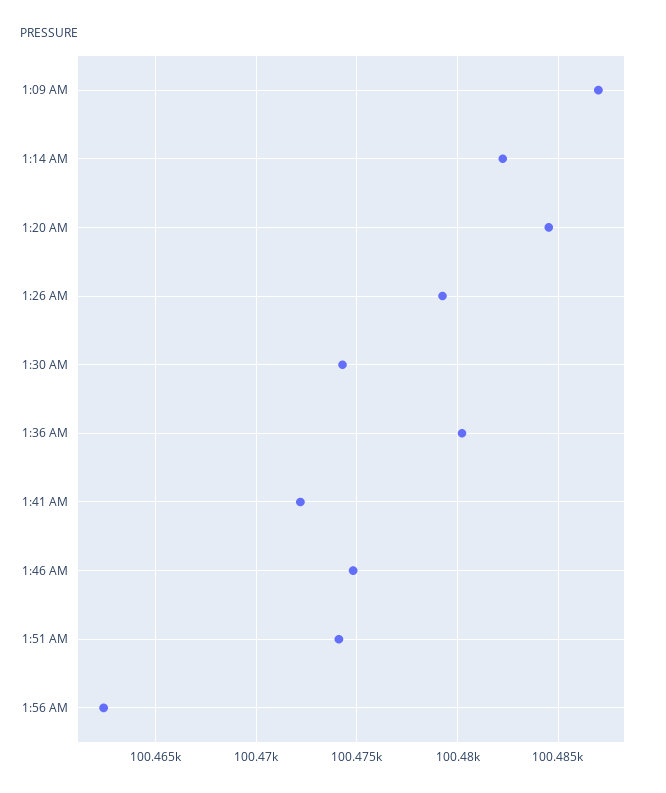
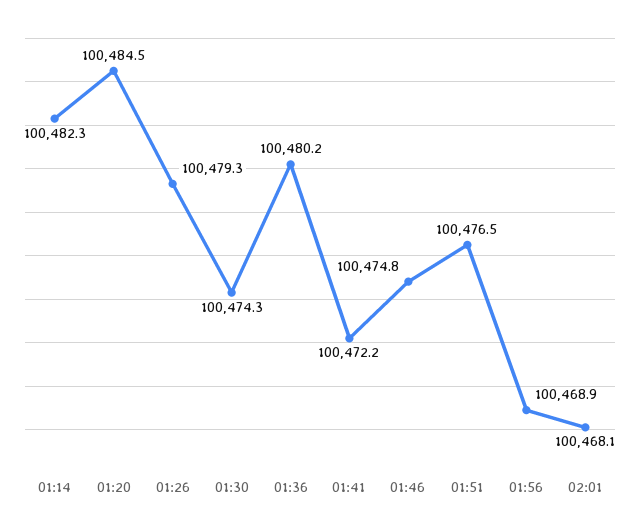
1:09 AM: 100487 -> none
1:51 AM: 100474 -> 100476.5
1:56 AM: 100462.5 -> 100468.9
02:01: none -> 100468.1

